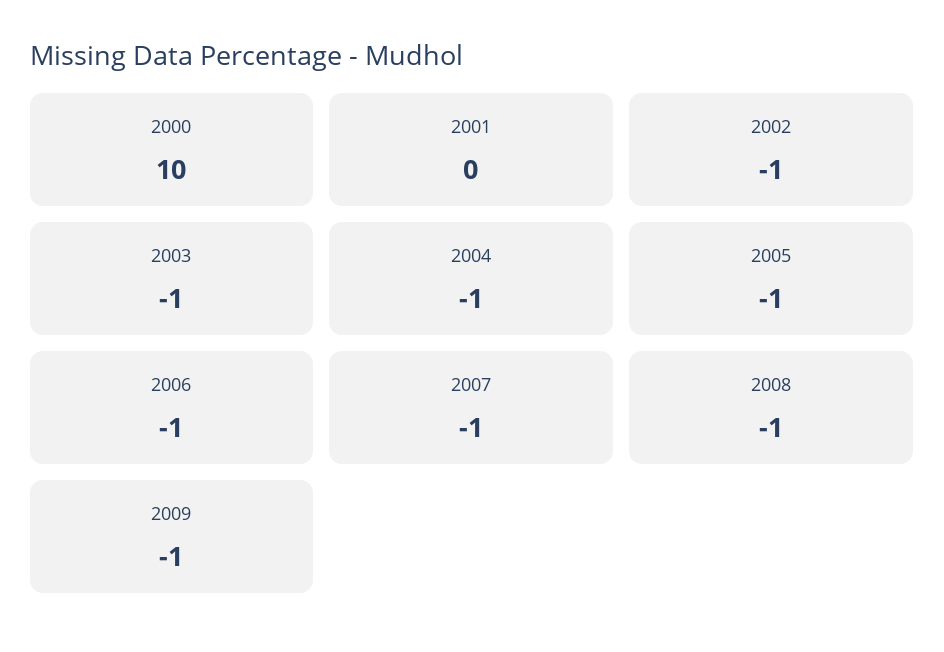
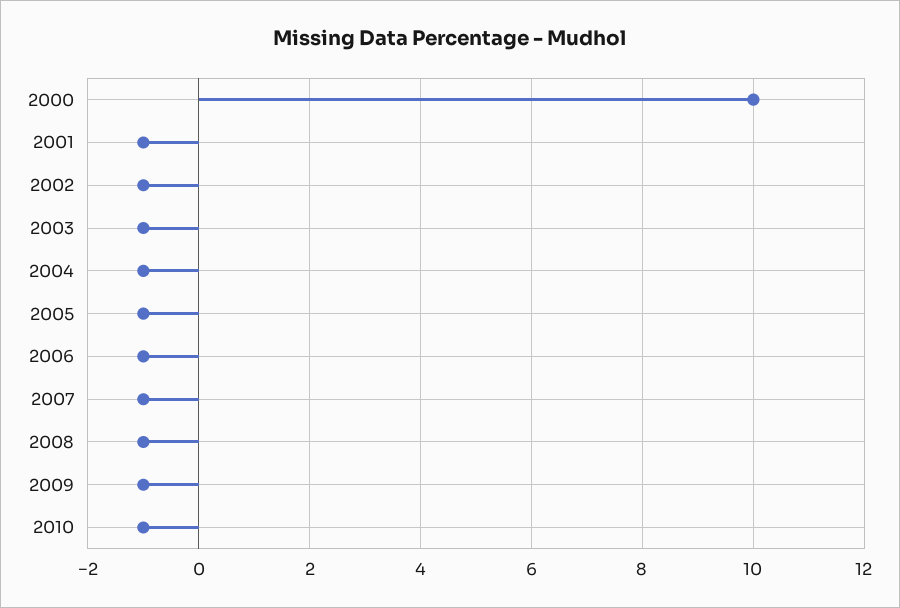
2001: 0 -> -1
2010: none -> -1

